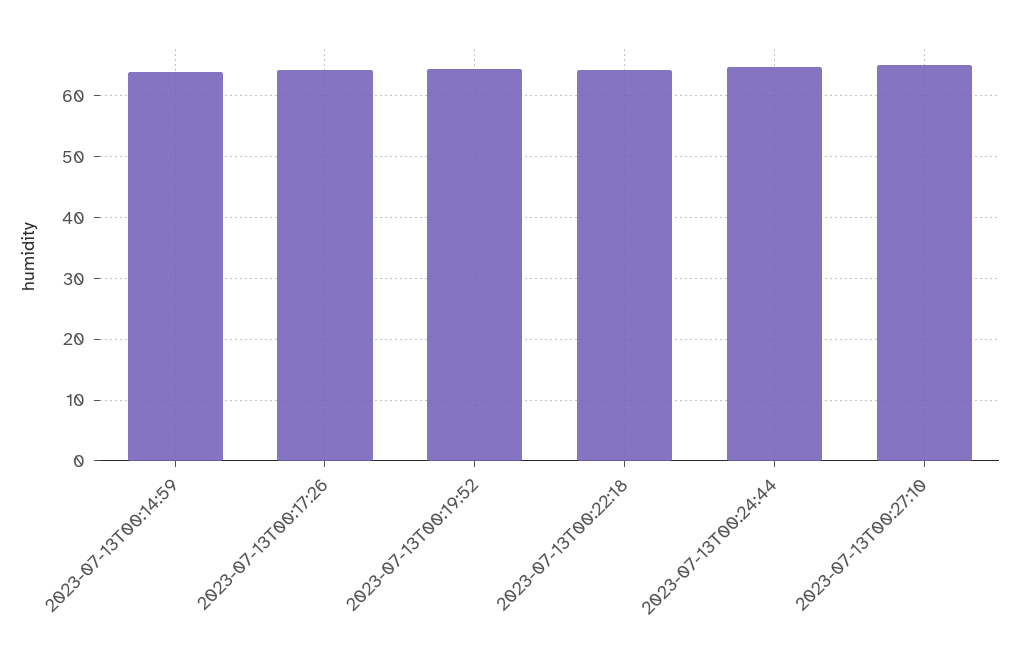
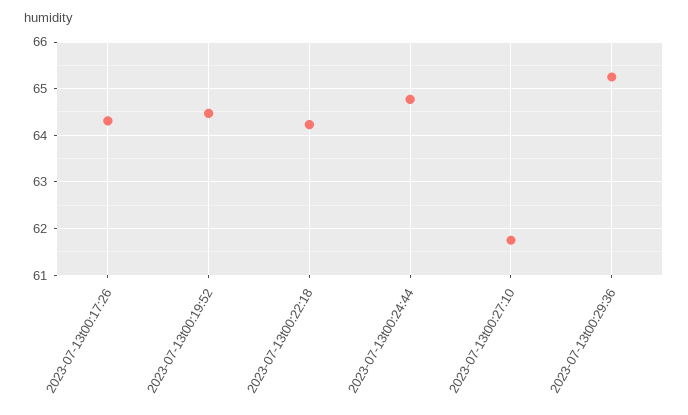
2023-07-13T00:14:59: 64 -> none
2023-07-13T00:27:10: 65 -> 61.8
2023-07-13t00:29:36: none -> 65.2

